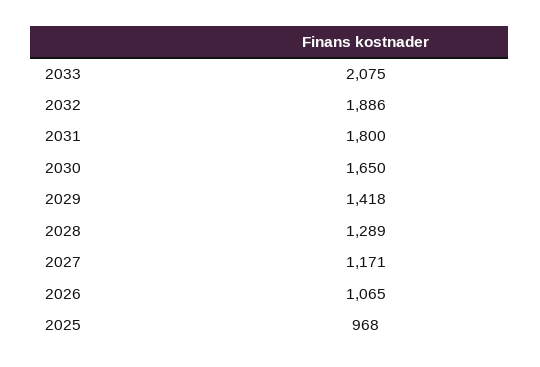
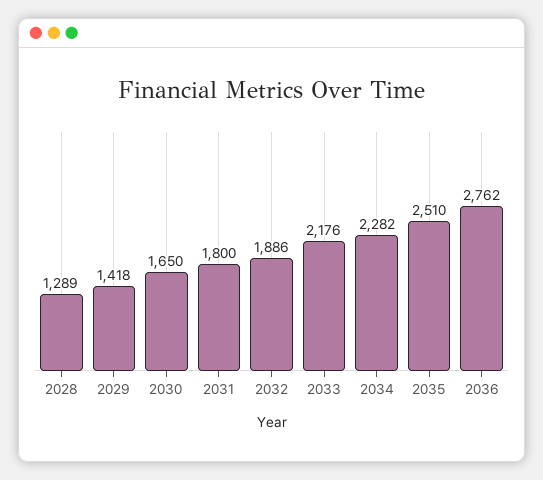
2033: 2075 -> 2176
2027: 1171 -> none
2026: 1065 -> none
2025: 968 -> none
2034: none -> 2282
2035: none -> 2510
2036: none -> 2762

